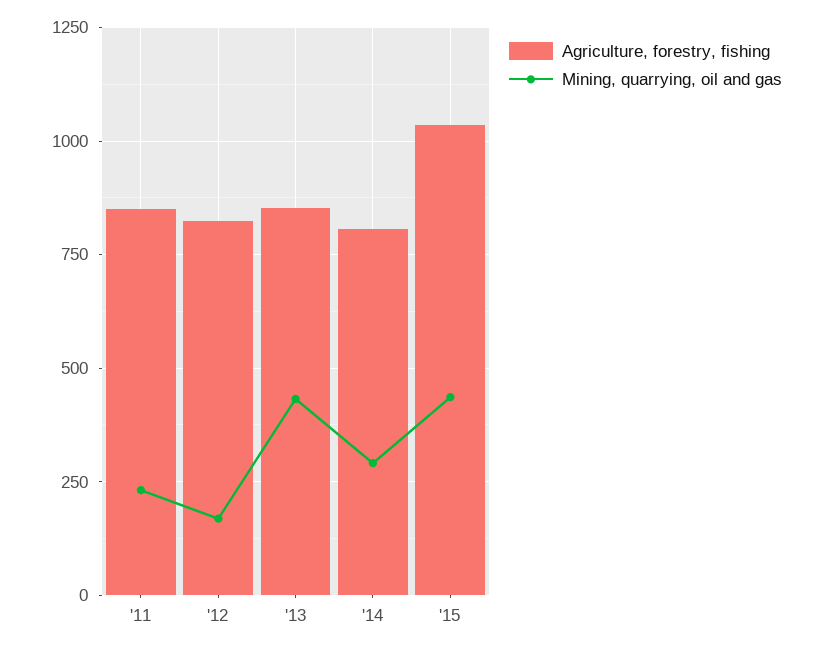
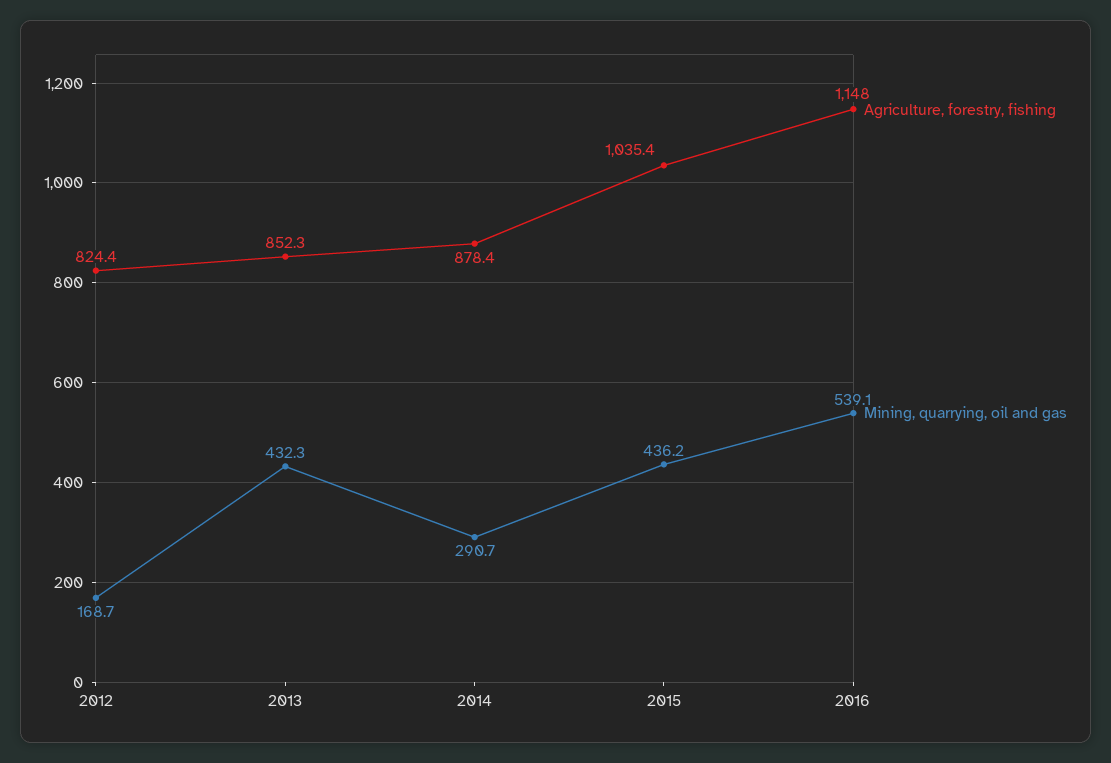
Agriculture, forestry, fishing, '11: 850 -> none
Mining, quarrying, oil and gas, '11: 225 -> none
Agriculture, forestry, fishing, '14: 800 -> 878.4
Agriculture, forestry, fishing, 2016: none -> 1148
Mining, quarrying, oil and gas, 2016: none -> 539.1

